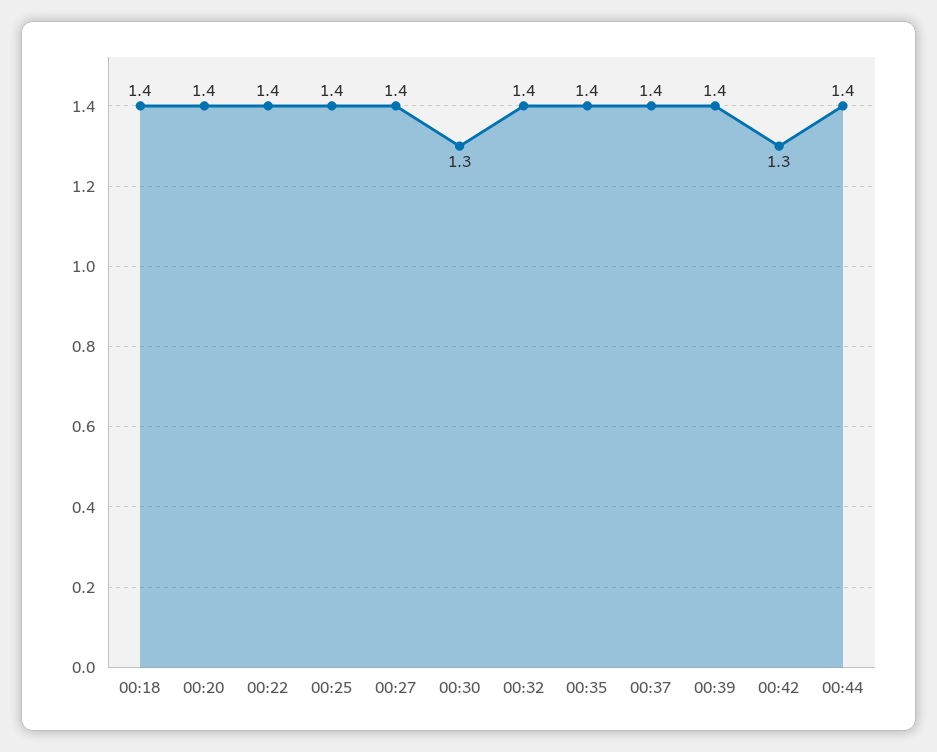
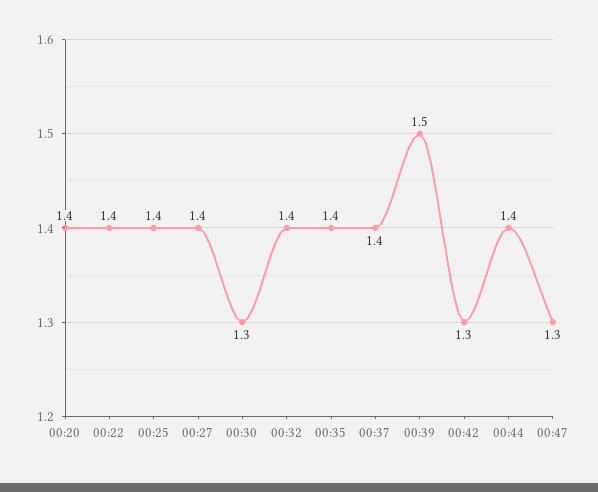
00:18: 1.4 -> none
00:39: 1.4 -> 1.5
00:47: none -> 1.3

